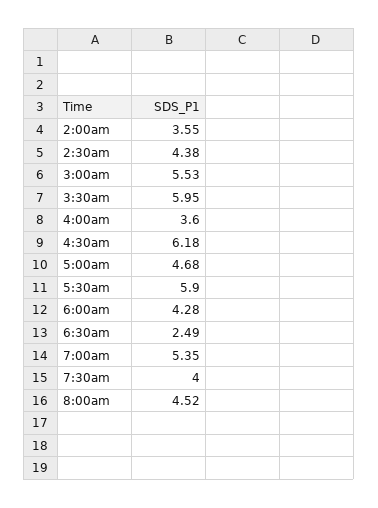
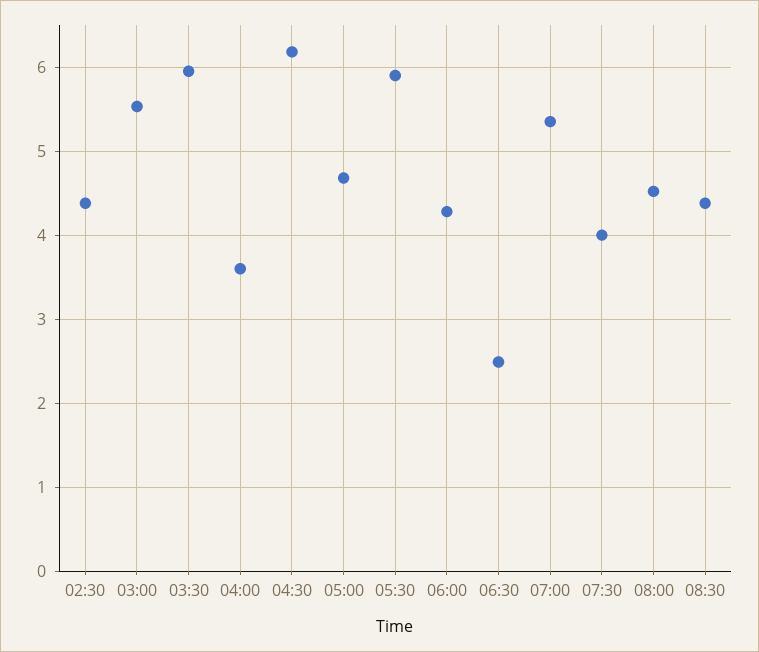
2:00am: 3.55 -> none
08:30: none -> 4.4

